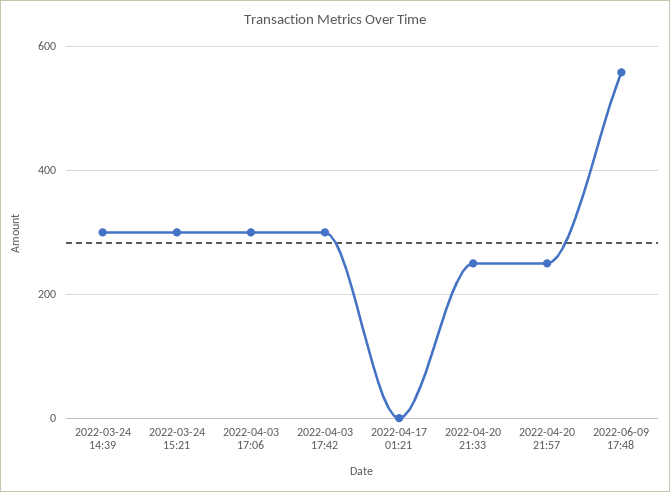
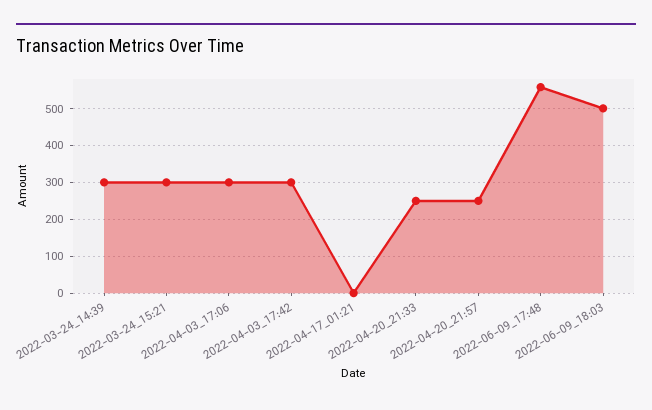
2022-06-09_18:03: none -> 500

